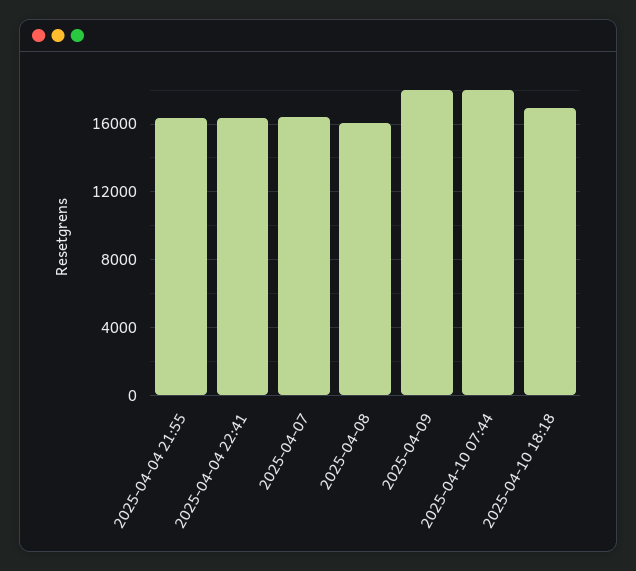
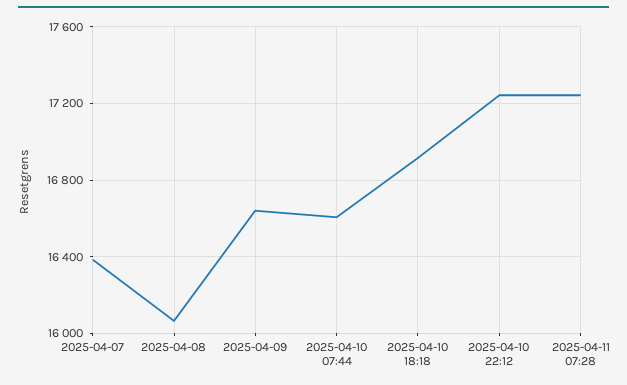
2025-04-04 21:55: 16500 -> none
2025-04-04 22:41: 16500 -> none
2025-04-09: 18000 -> 16650
2025-04-10 07:44: 18000 -> 16600
2025-04-10 22:12: none -> 17250
2025-04-11 07:28: none -> 17250

